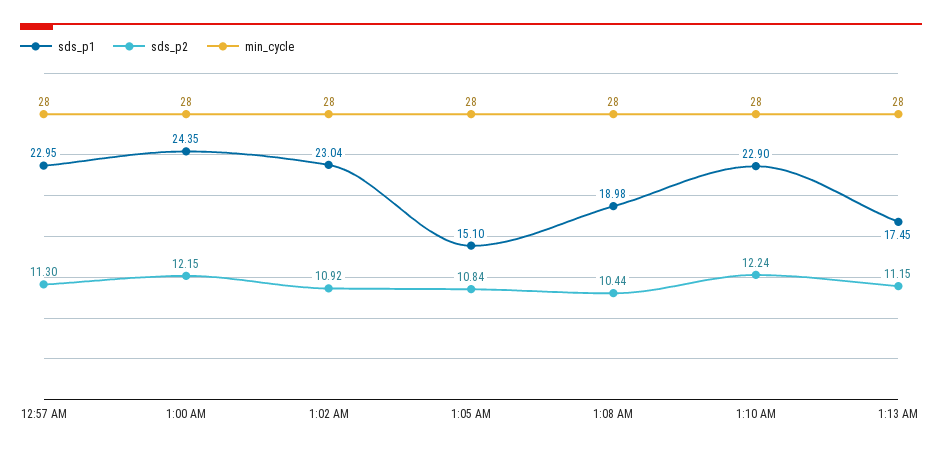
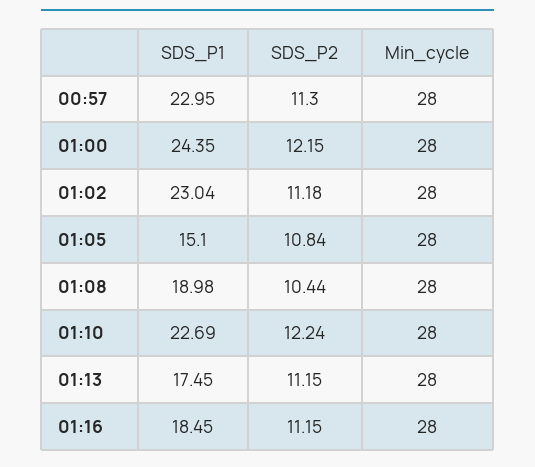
sds_p2, 1:02 AM: 10.92 -> 11.18
sds_p1, 1:10 AM: 22.9 -> 22.69
sds_p1, 01:16: none -> 18.45
sds_p2, 01:16: none -> 11.15
min_cycle, 01:16: none -> 28

